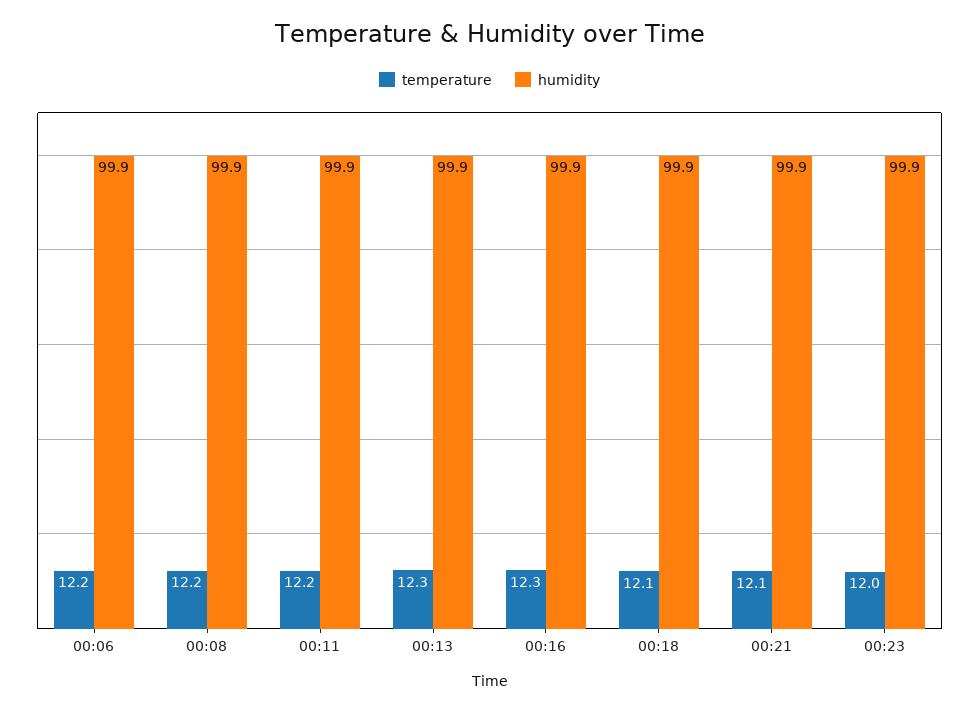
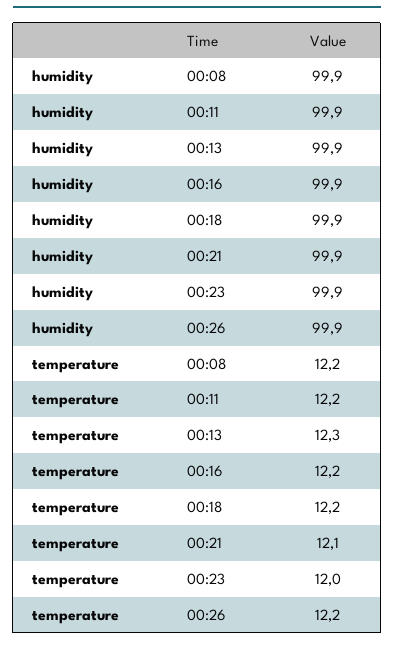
temperature, 00:06: 12.2 -> none
humidity, 00:06: 99.9 -> none
temperature, 00:16: 12.3 -> 12.2
temperature, 00:18: 12.1 -> 12.2
humidity, 00:26: none -> 99.9
temperature, 00:26: none -> 12.2

